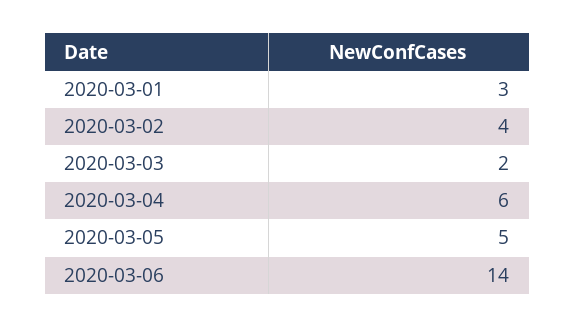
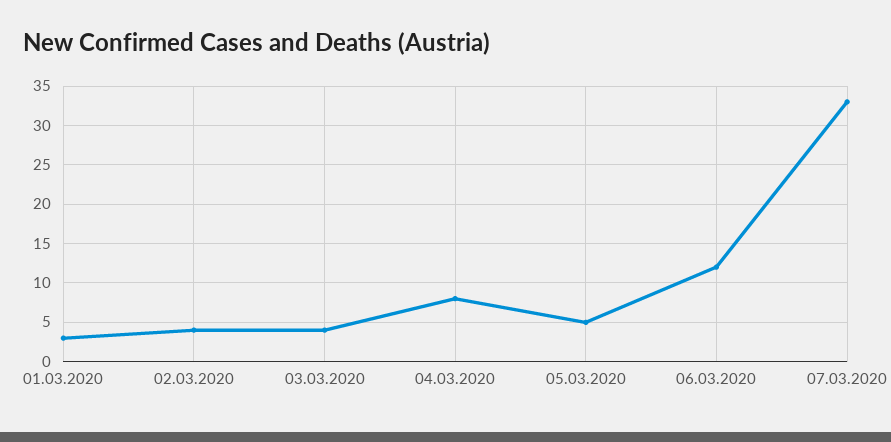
2020-03-03: 2 -> 4
2020-03-04: 6 -> 8
2020-03-06: 14 -> 12
07.03.2020: none -> 33

